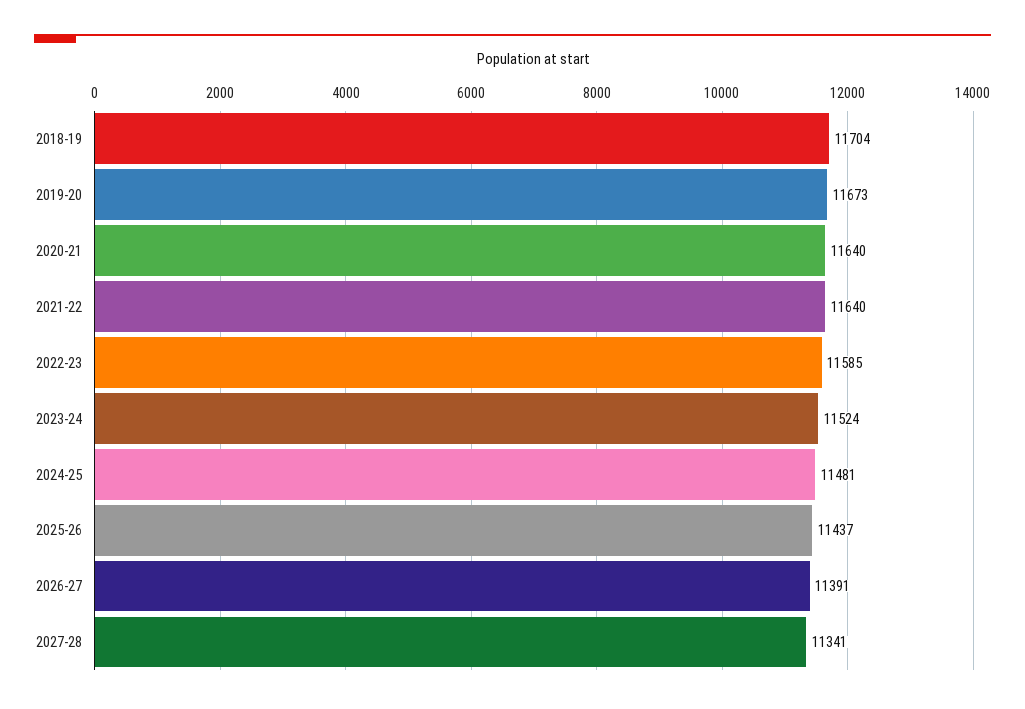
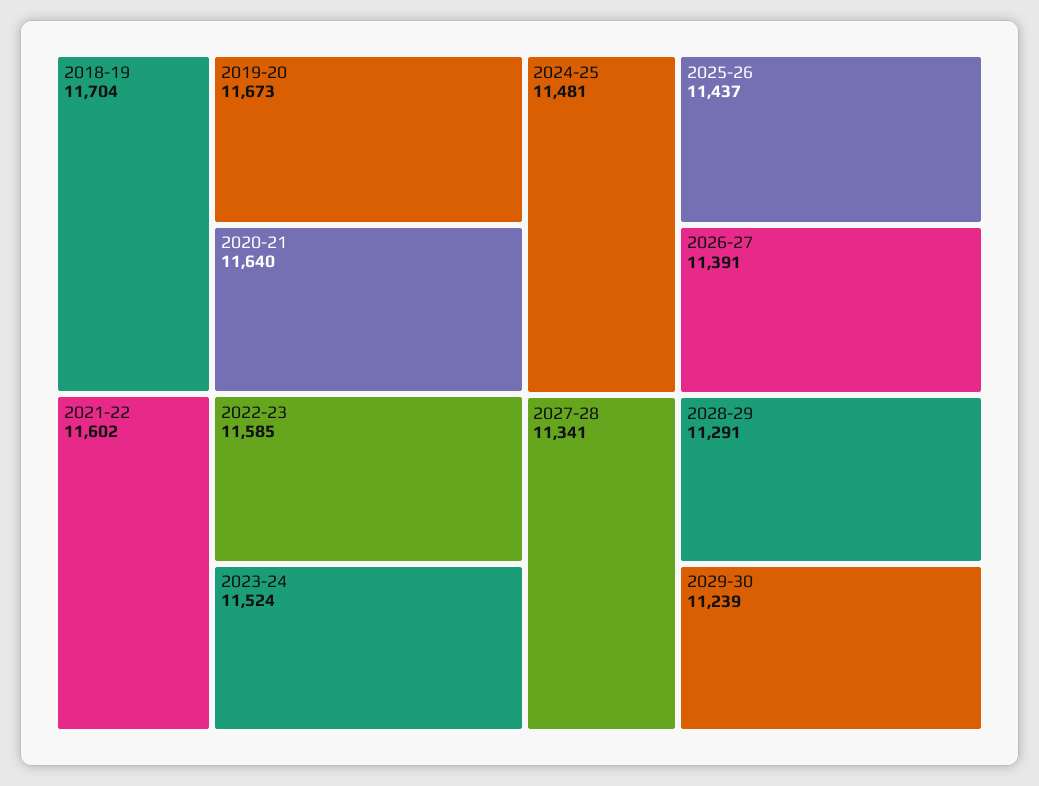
2021-22: 11640 -> 11602
2028-29: none -> 11291
2029-30: none -> 11239

